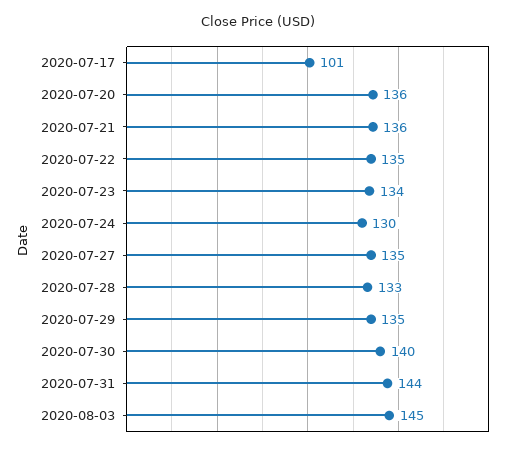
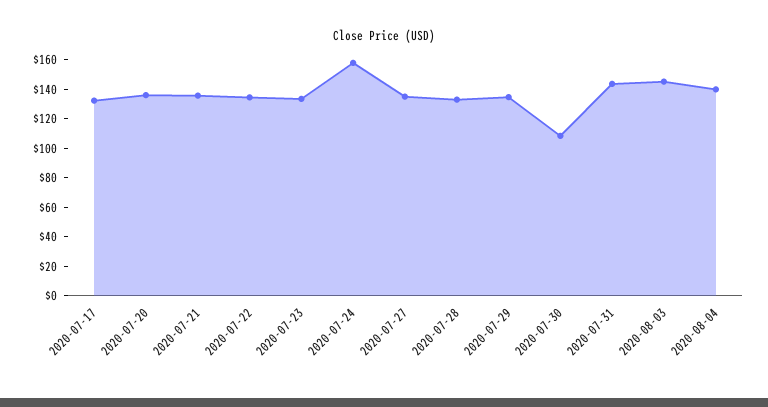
2020-07-17: 101 -> 130
2020-07-24: 130 -> 160
2020-07-30: 140 -> 110
2020-08-04: none -> 140

